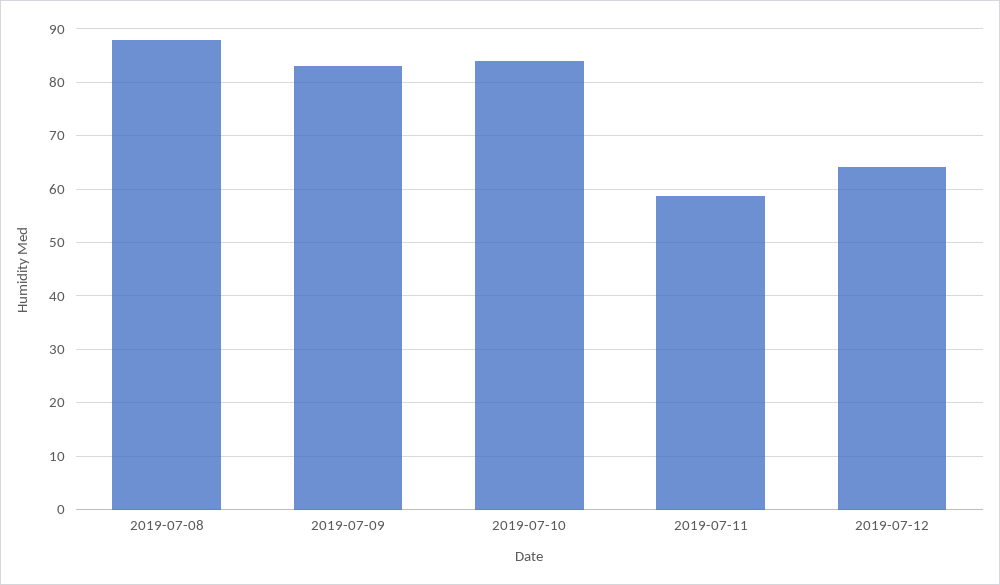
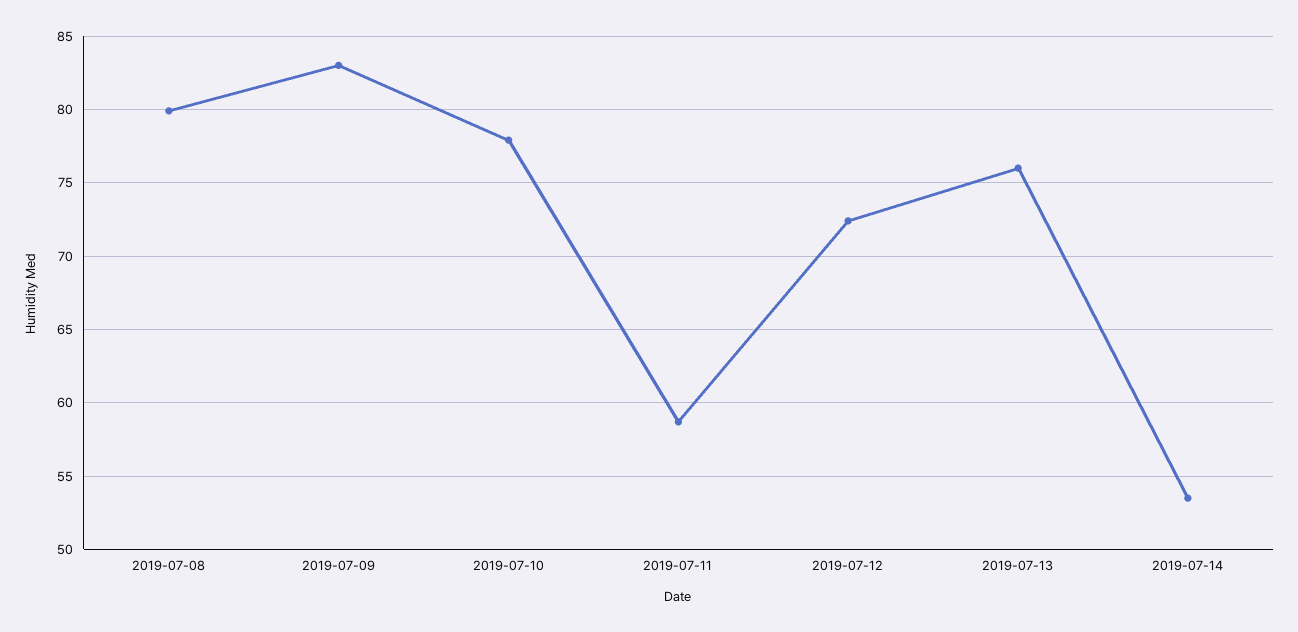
2019-07-08: 88 -> 80
2019-07-10: 84 -> 78
2019-07-12: 64 -> 72.5
2019-07-13: none -> 76
2019-07-14: none -> 53.5

